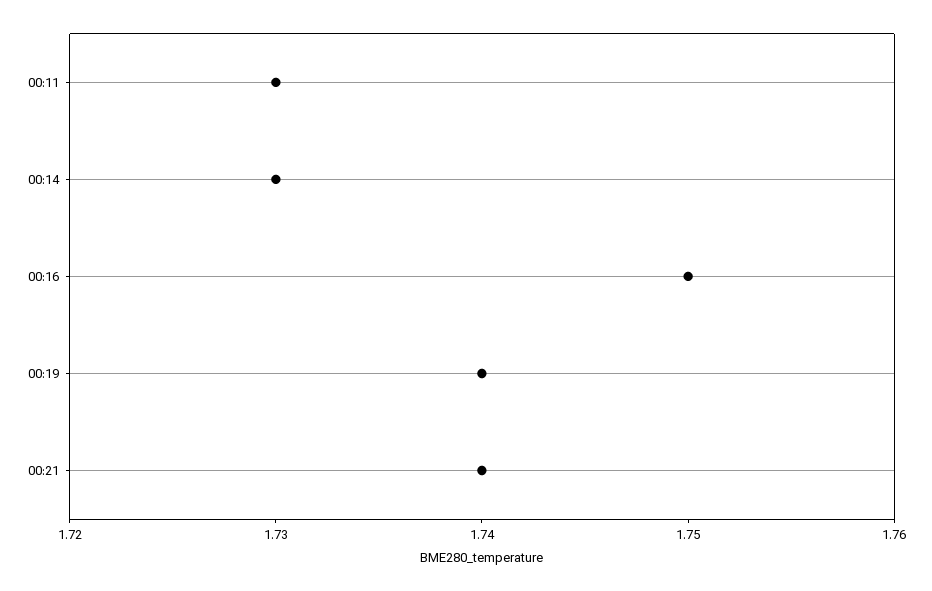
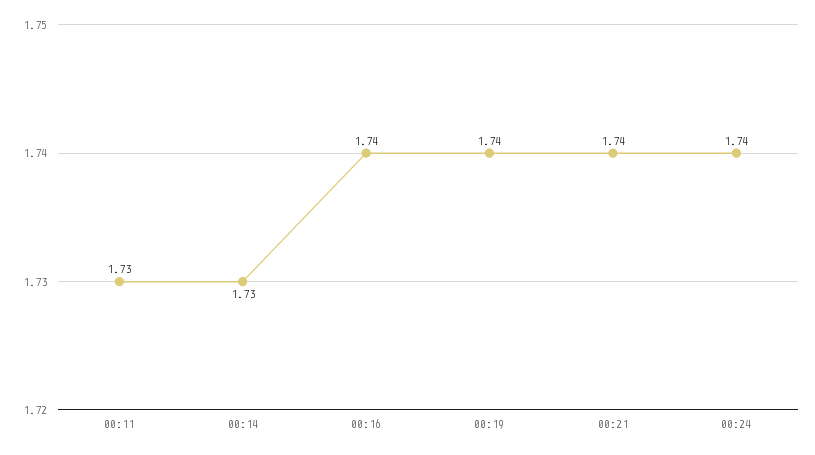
00:16: 1.75 -> 1.74
00:24: none -> 1.74

